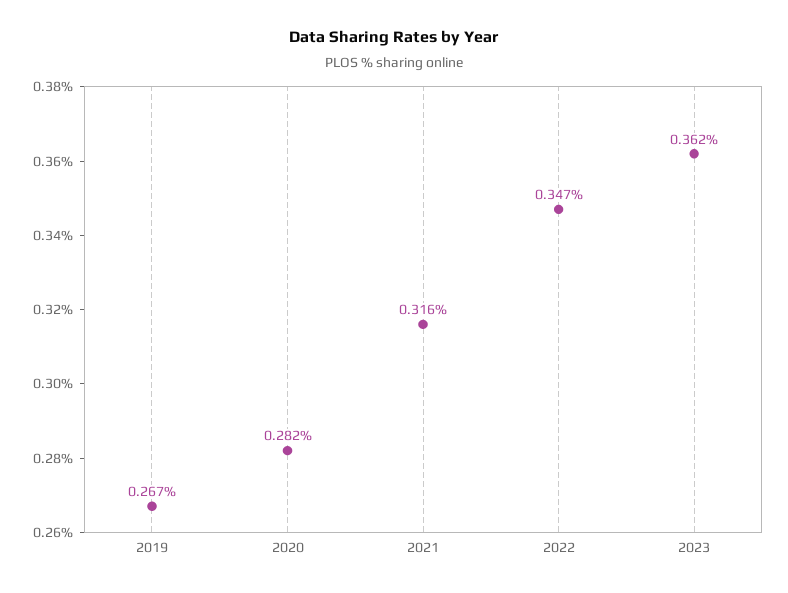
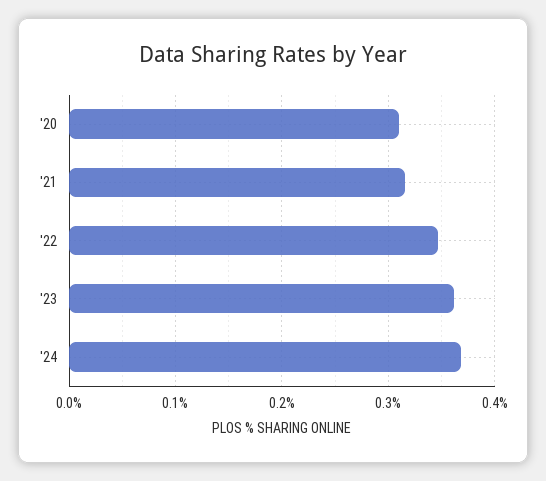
2019: 0.267 -> none
2020: 0.282 -> 0.31
'24: none -> 0.37

